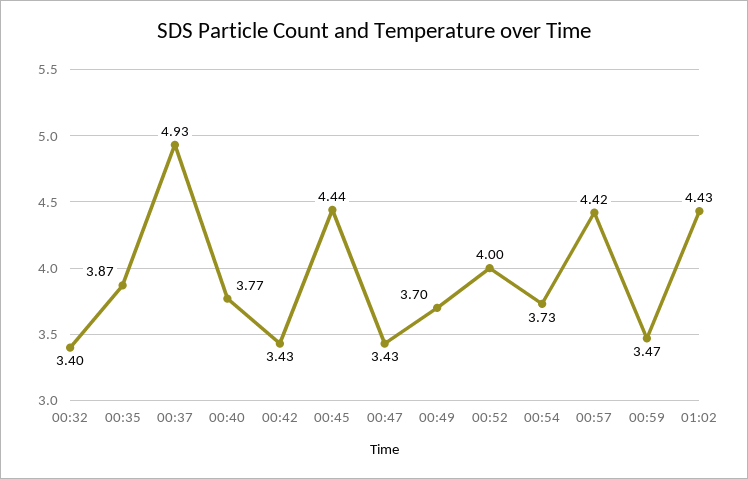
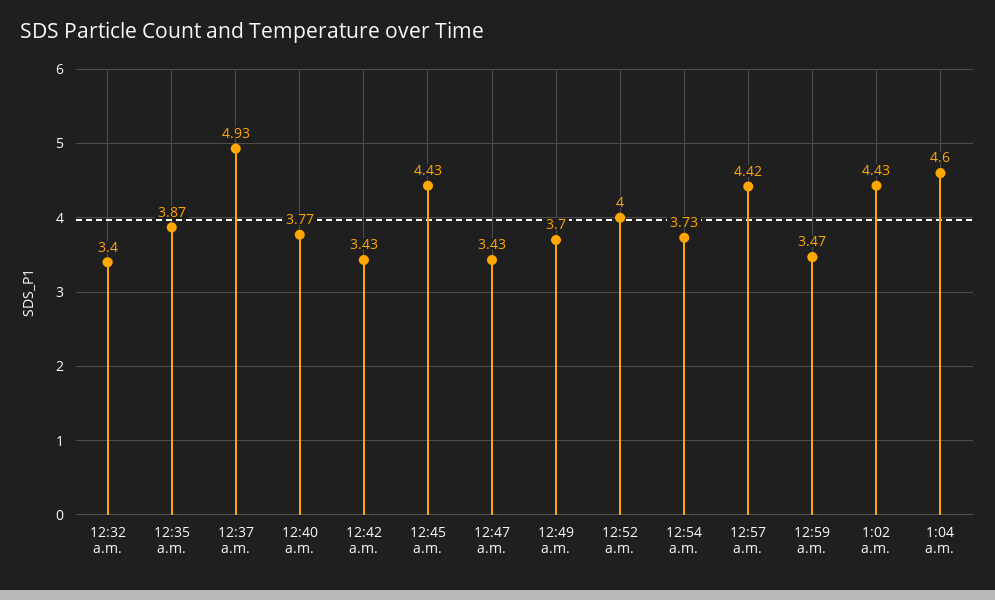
00:45: 4.44 -> 4.43
1:04 a.m.: none -> 4.6

